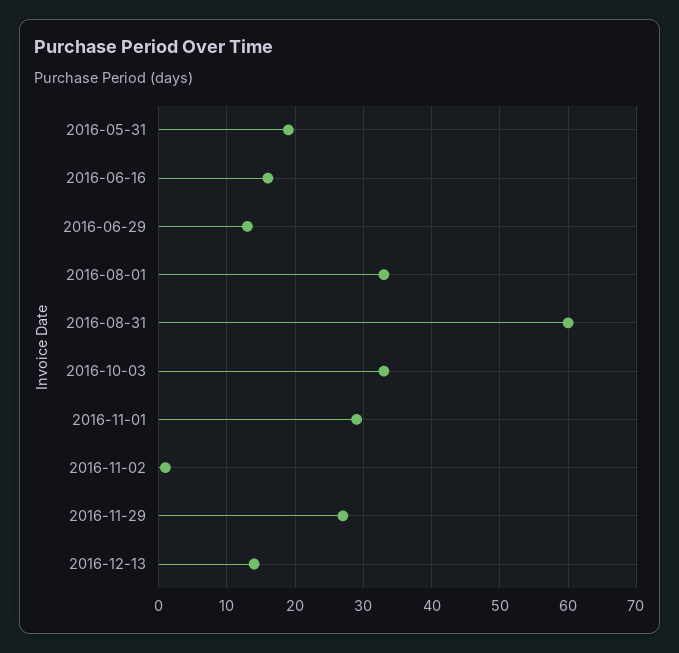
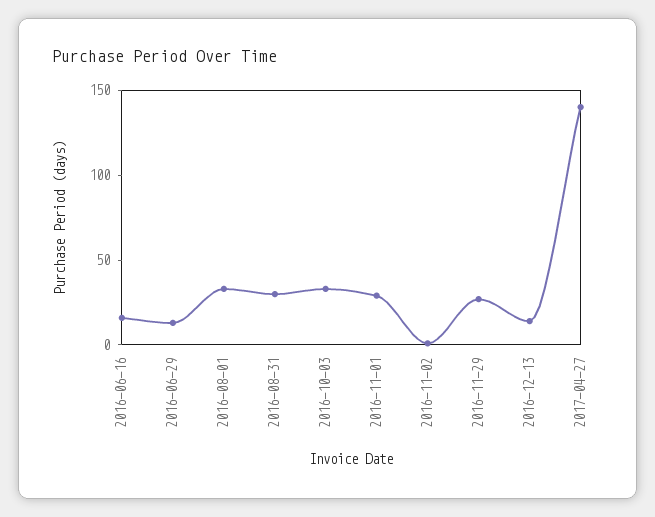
2016-05-31: 19 -> none
2016-08-31: 60 -> 30
2017-04-27: none -> 140

